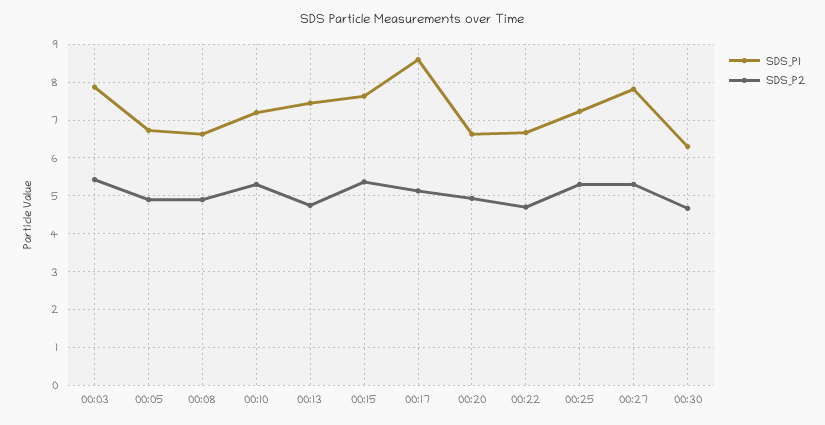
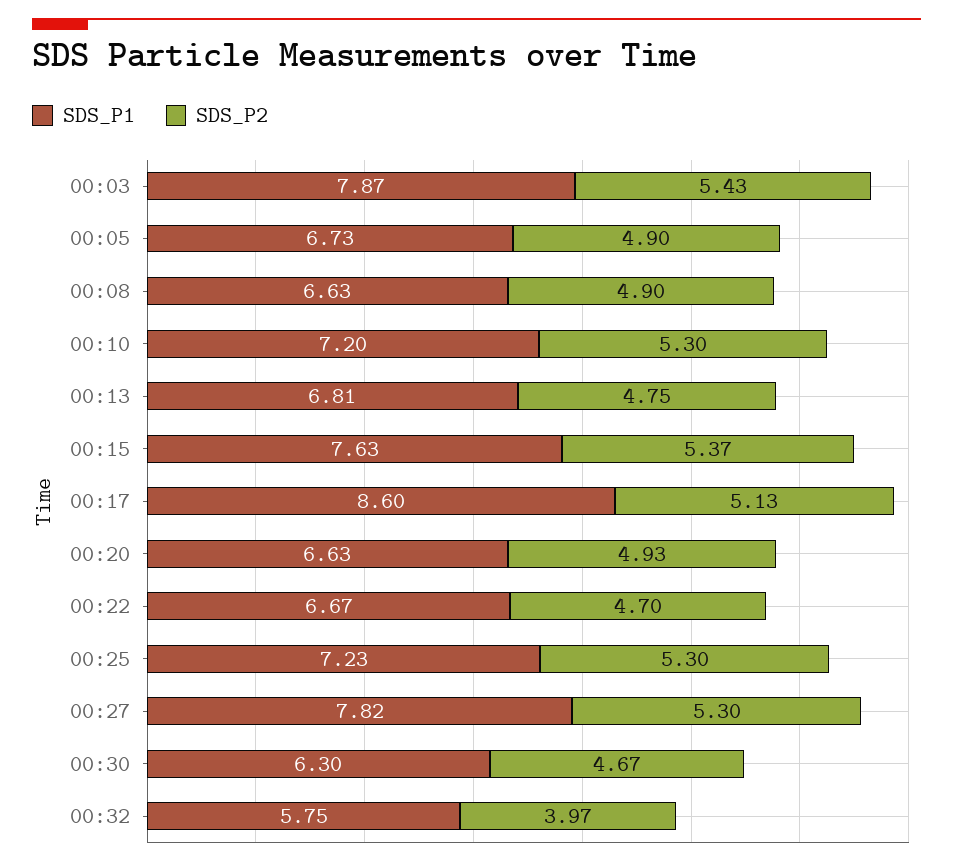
SDS_P1, 00:13: 7.4 -> 6.81
SDS_P1, 00:32: none -> 5.75
SDS_P2, 00:32: none -> 3.97

